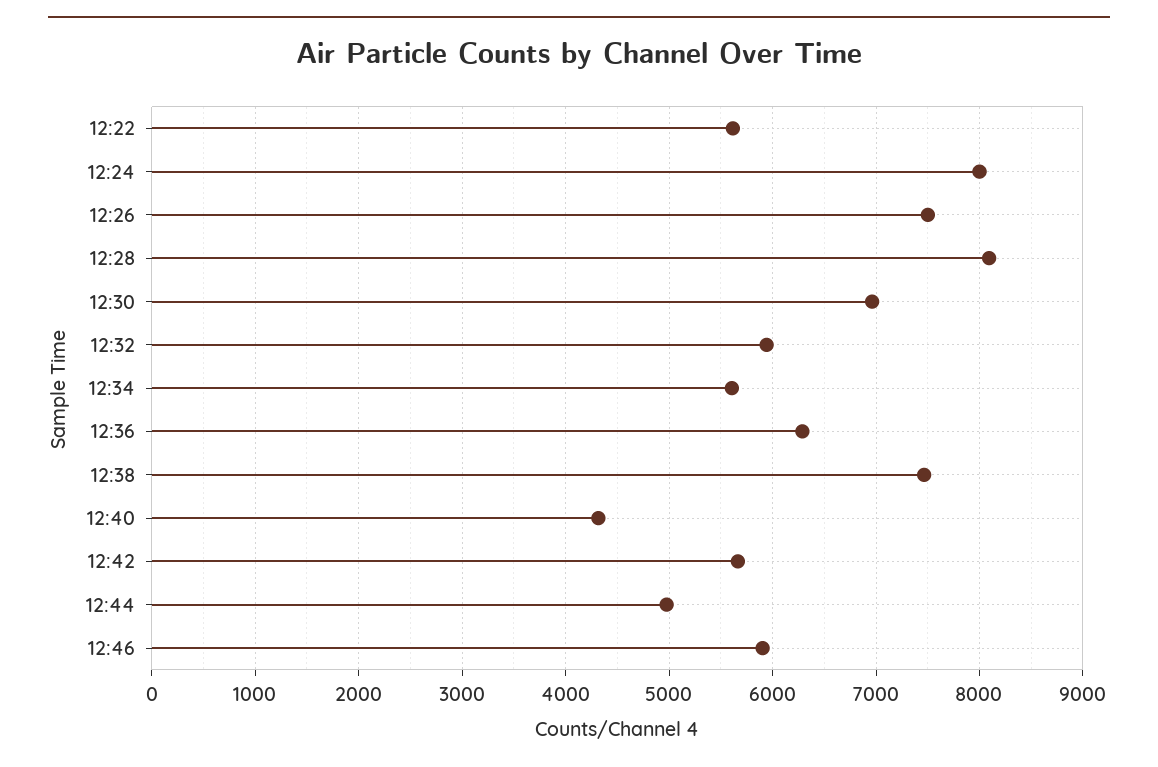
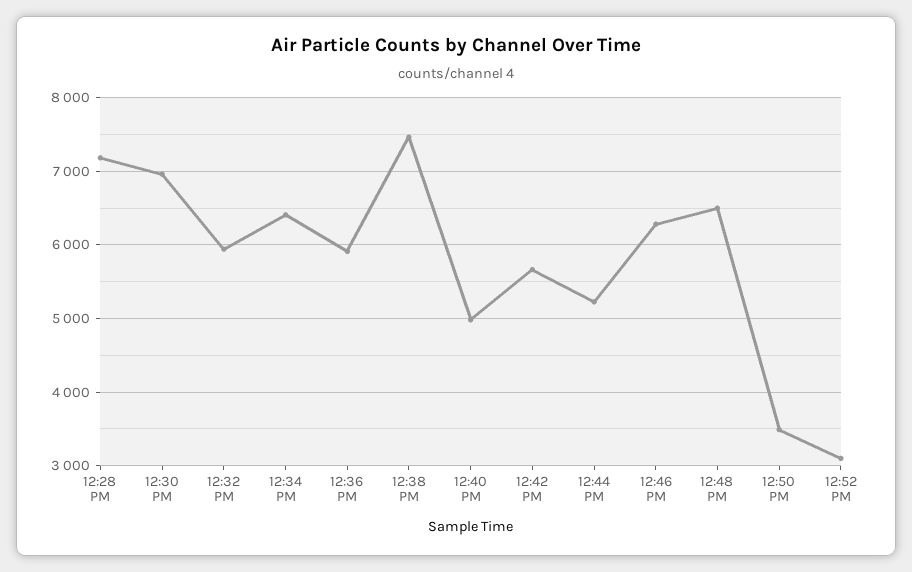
12:22: 5600 -> none
12:24: 8000 -> none
12:26: 7500 -> none
12:28: 8100 -> 7200
12:34: 5600 -> 6400
12:36: 6300 -> 5900
12:40: 4300 -> 5000
12:44: 5000 -> 5200
12:46: 5900 -> 6300
12:48 PM: none -> 6500
12:50 PM: none -> 3500
12:52 PM: none -> 3100

